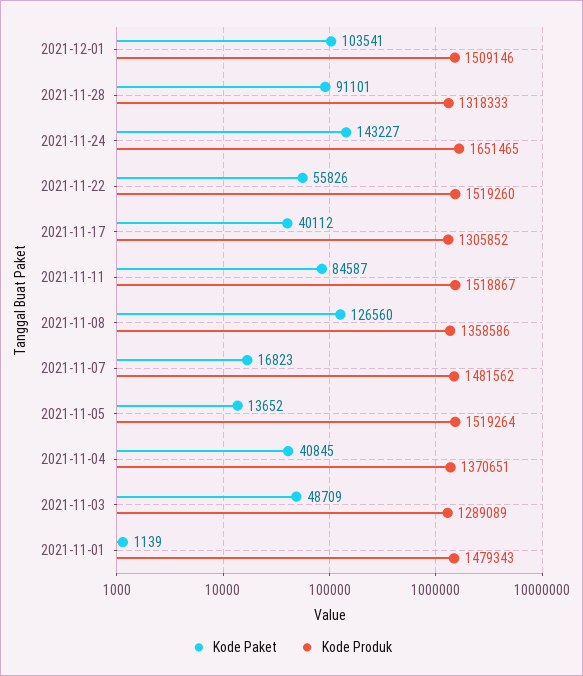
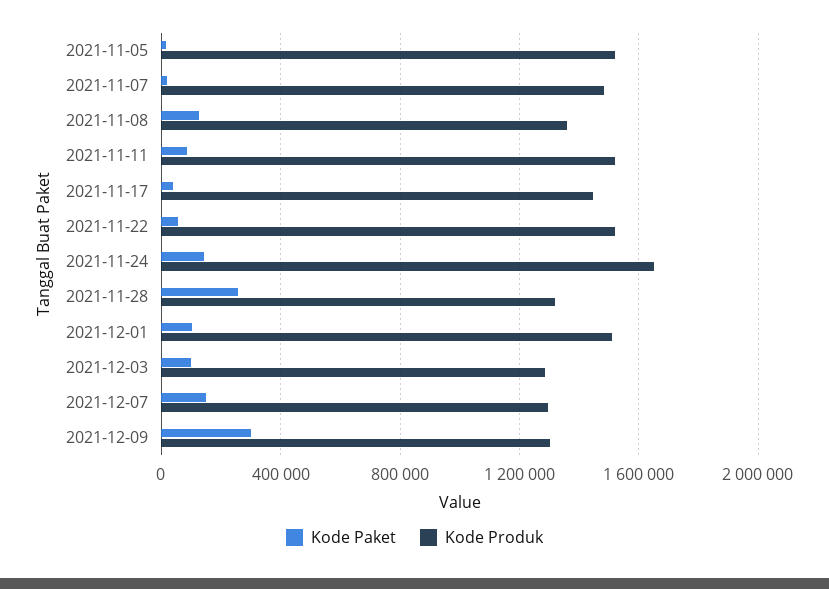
Kode Paket, 2021-11-28: 91101 -> 250000
Kode Produk, 2021-11-17: 1305852 -> 1450000
Kode Paket, 2021-11-04: 40845 -> none
Kode Produk, 2021-11-04: 1370651 -> none
Kode Paket, 2021-11-03: 48709 -> none
Kode Produk, 2021-11-03: 1289089 -> none
Kode Paket, 2021-11-01: 1139 -> none
Kode Produk, 2021-11-01: 1479343 -> none
Kode Paket, 2021-12-03: none -> 100000
Kode Produk, 2021-12-03: none -> 1300000
Kode Paket, 2021-12-07: none -> 150000
Kode Produk, 2021-12-07: none -> 1300000
Kode Paket, 2021-12-09: none -> 300000
Kode Produk, 2021-12-09: none -> 1300000

